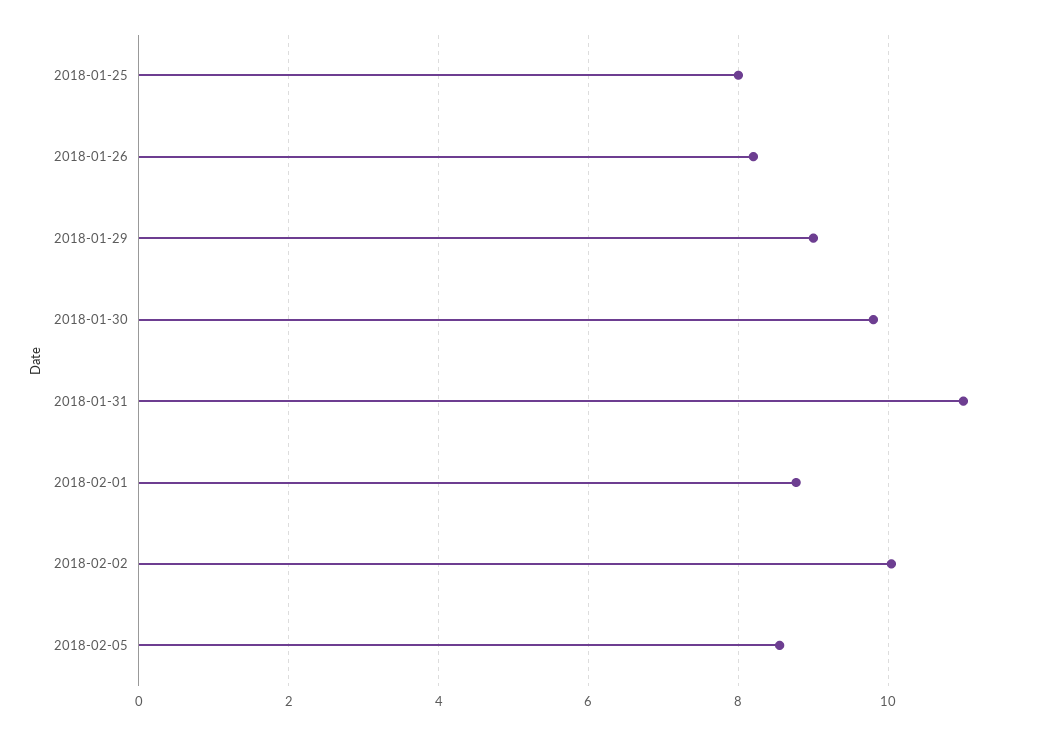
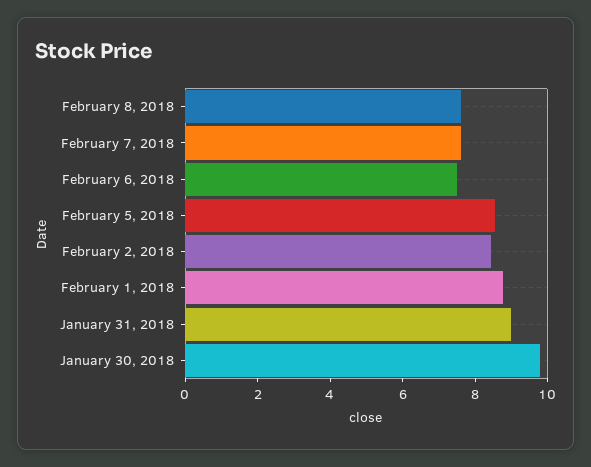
2018-01-25: 8 -> none
2018-01-26: 8.2 -> none
2018-01-29: 9 -> none
2018-01-31: 11 -> 9
2018-02-02: 10 -> 8.5
February 8, 2018: none -> 7.5
February 7, 2018: none -> 7.5
February 6, 2018: none -> 7.5

